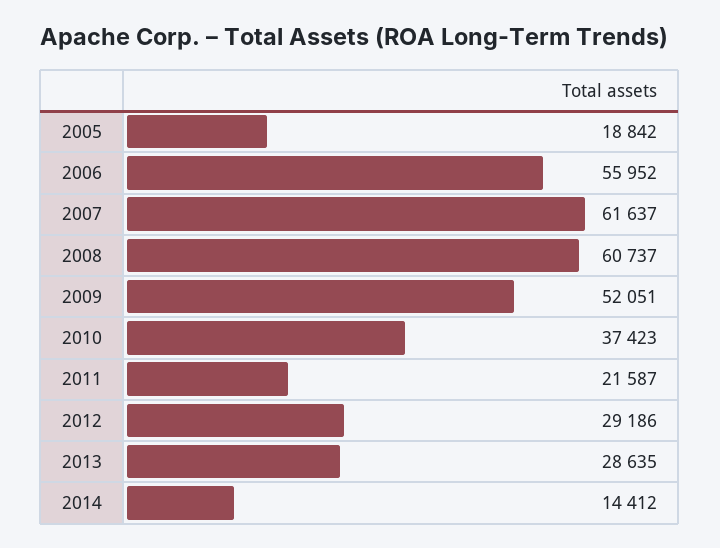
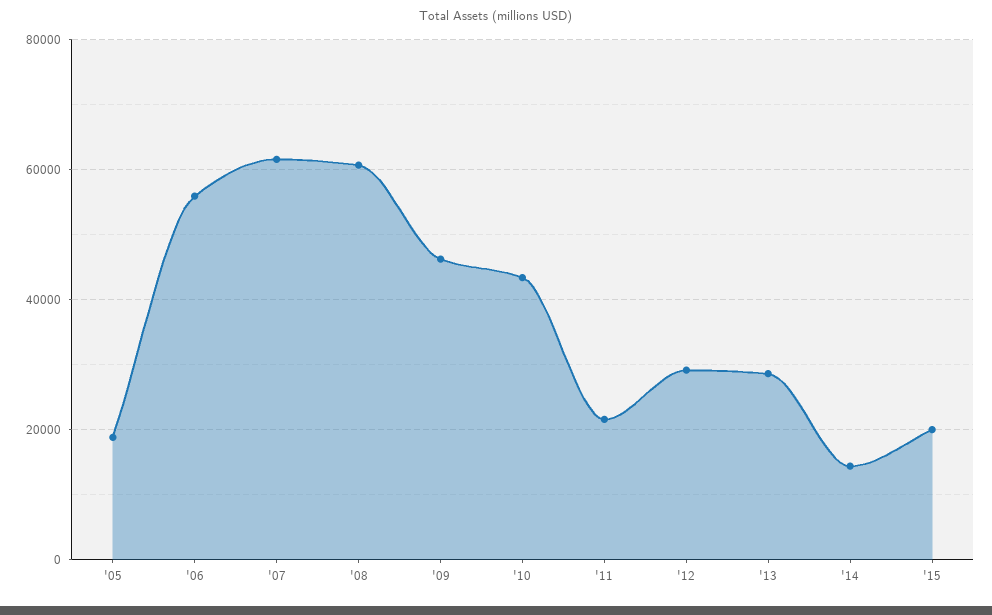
2009: 52051 -> 46000
2010: 37423 -> 44000
'15: none -> 20000

